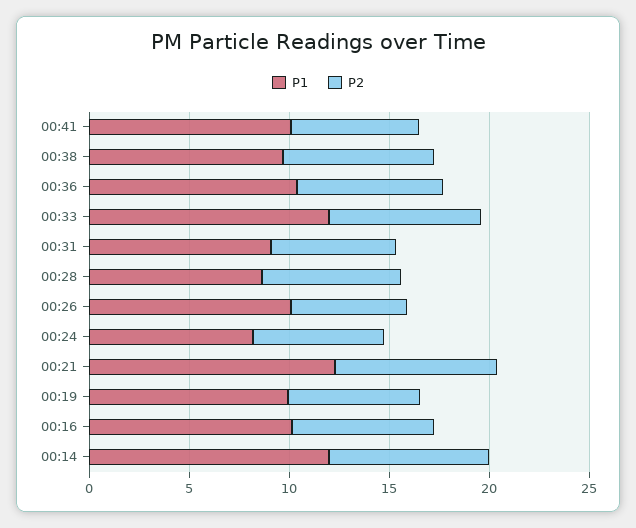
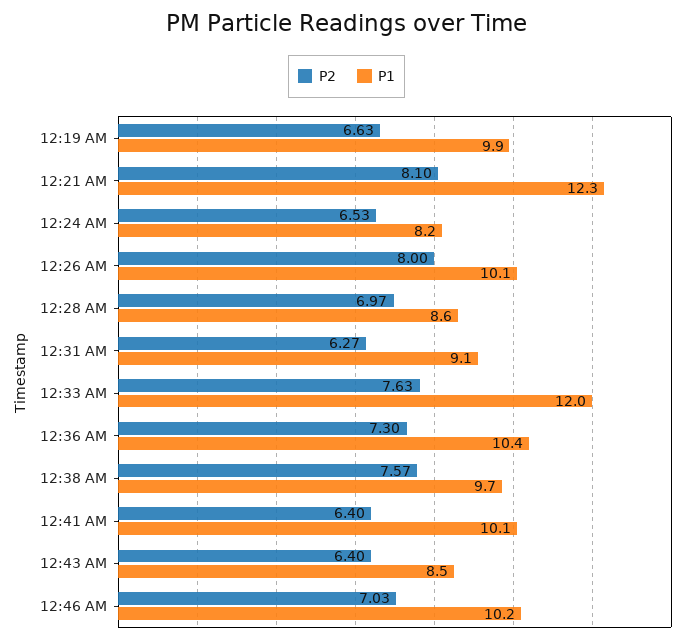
P2, 00:26: 6 -> 8
P1, 00:16: 10 -> none
P2, 00:16: 7 -> none
P1, 00:14: 12 -> none
P2, 00:14: 8 -> none
P2, 12:43 AM: none -> 6.4
P1, 12:43 AM: none -> 8.5
P2, 12:46 AM: none -> 7.03
P1, 12:46 AM: none -> 10.2

